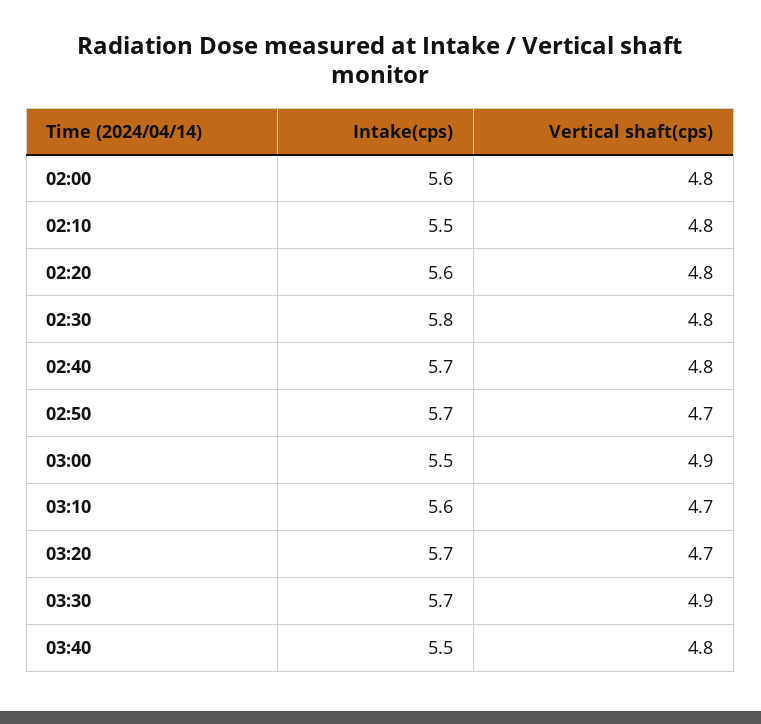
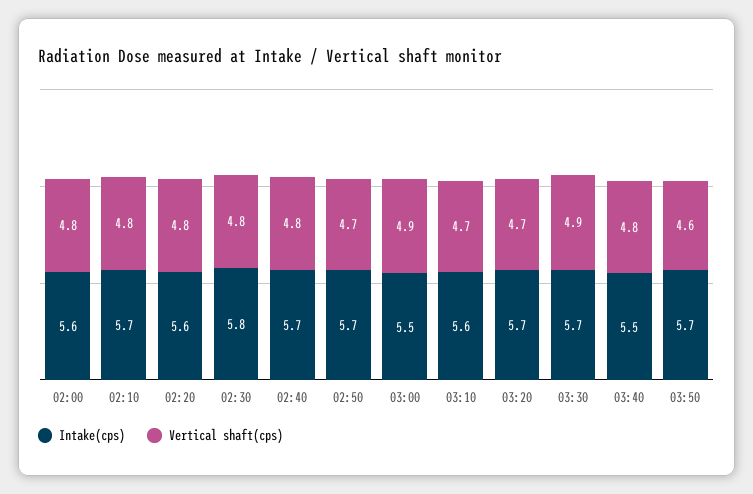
Intake(cps), 02:10: 5.5 -> 5.7
Intake(cps), 03:50: none -> 5.7
Vertical shaft(cps), 03:50: none -> 4.6

